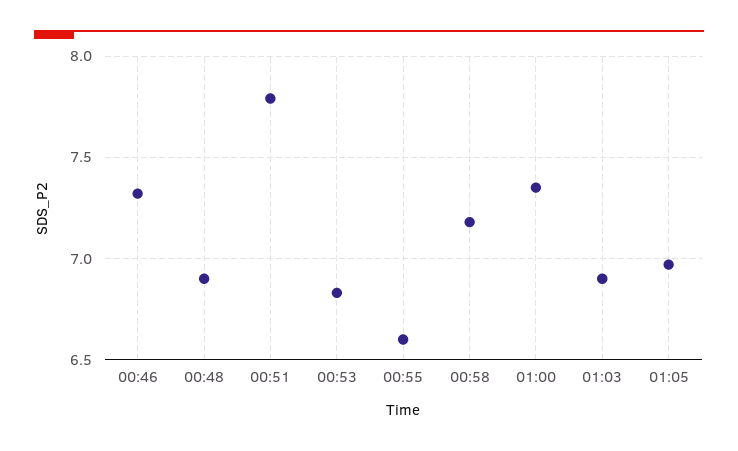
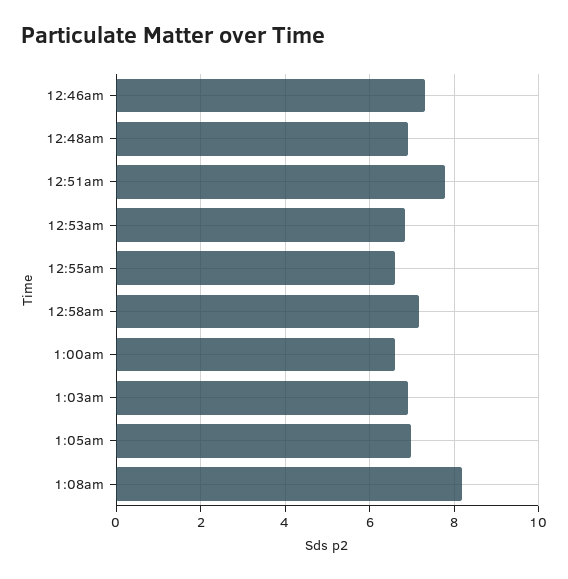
01:00: 7.35 -> 6.6
1:08am: none -> 8.2

